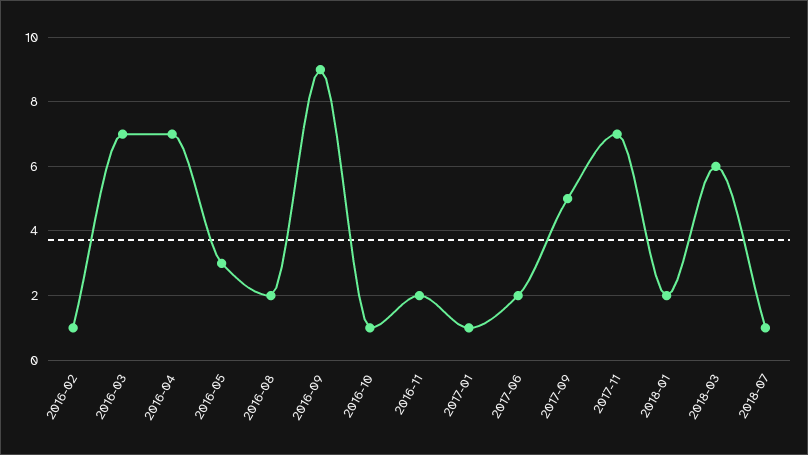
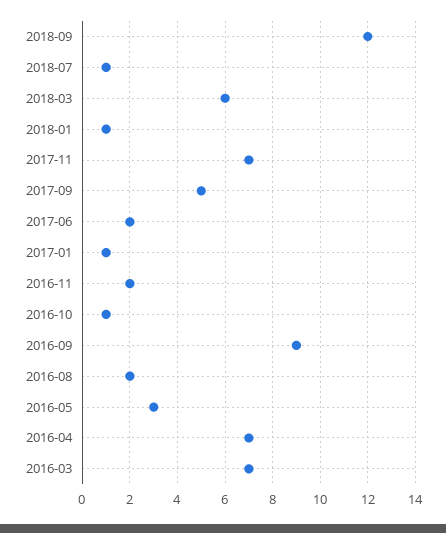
2016-02: 1 -> none
2018-01: 2 -> 1
2018-09: none -> 12

